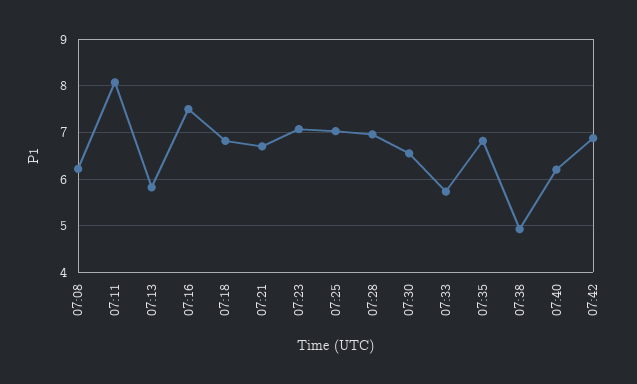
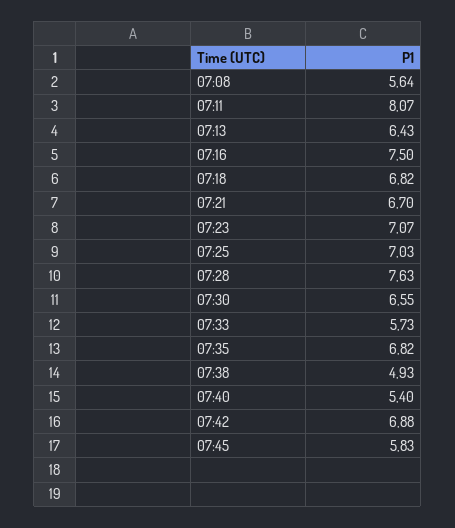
07:08: 6.2 -> 5.64
07:13: 5.8 -> 6.43
07:28: 7 -> 7.63
07:40: 6.2 -> 5.4
07:45: none -> 5.83

